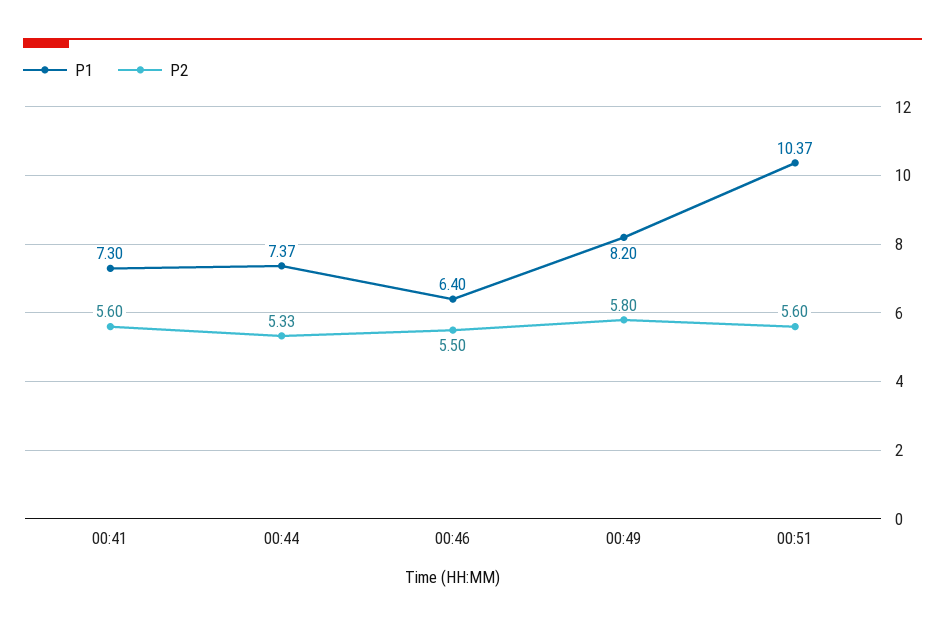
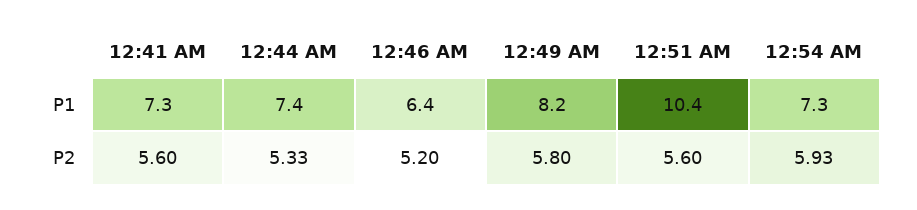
P2, 00:46: 5.5 -> 5.2
P1, 12:54 AM: none -> 7.3
P2, 12:54 AM: none -> 5.93

